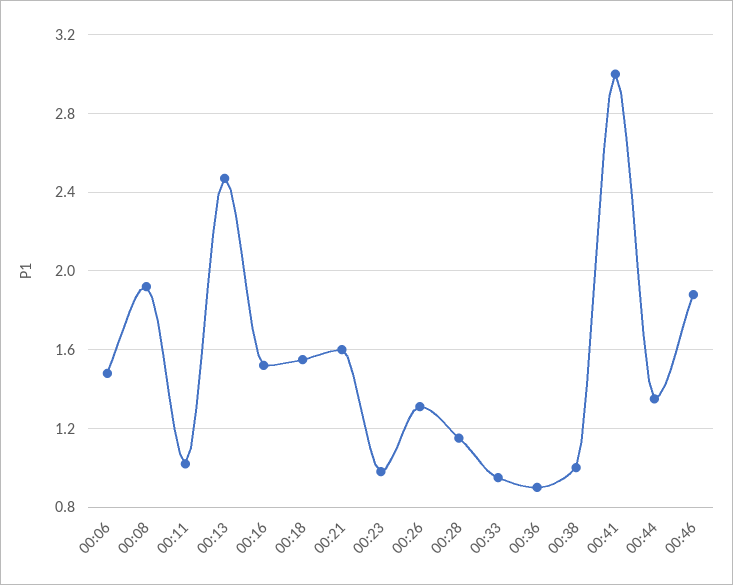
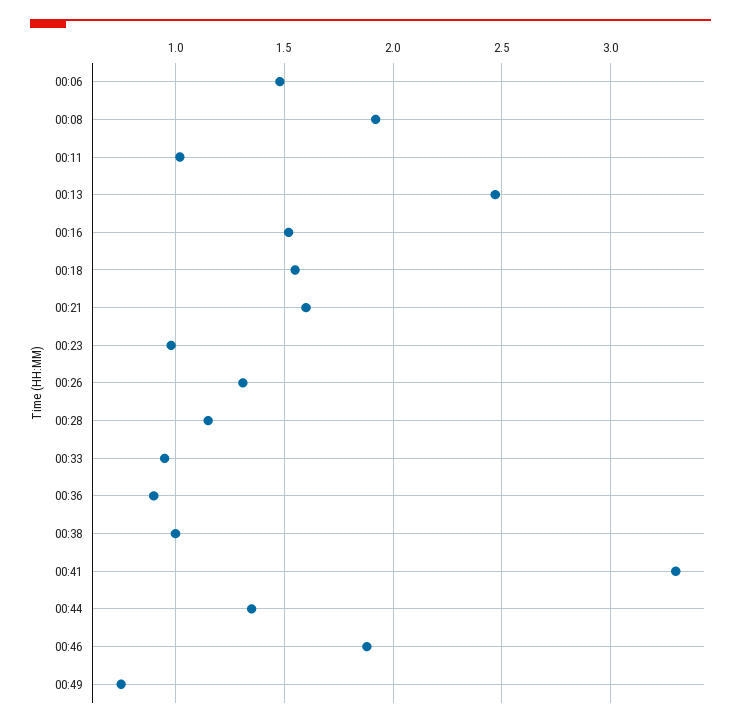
00:41: 3 -> 3.3
00:49: none -> 0.75

